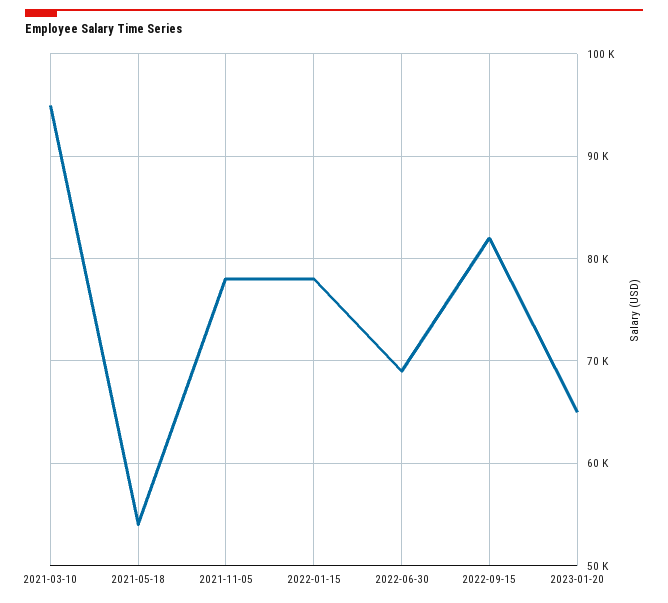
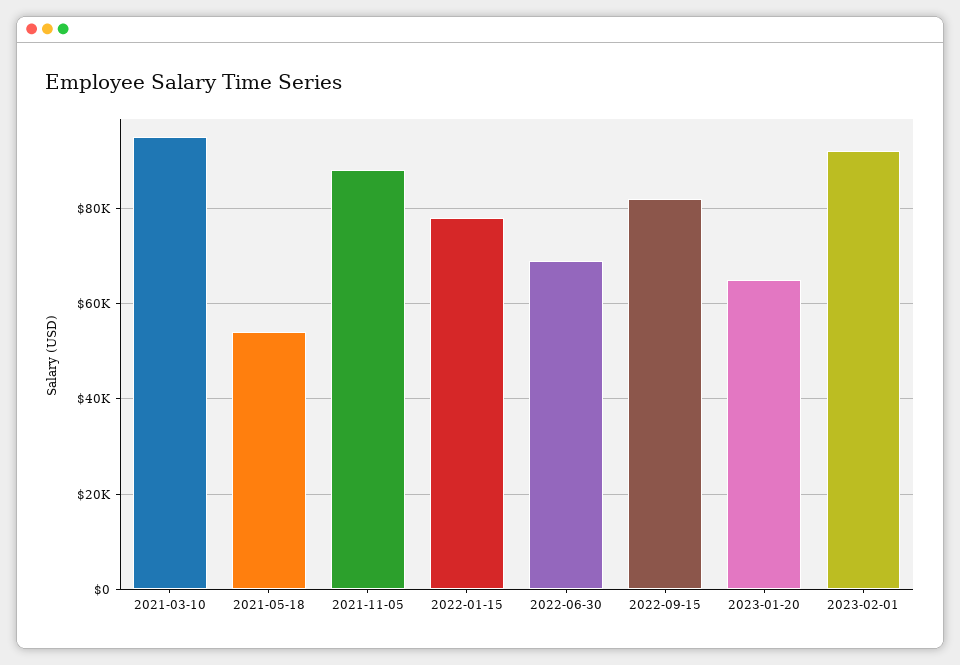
2021-11-05: 78000 -> 88000
2023-02-01: none -> 92000

